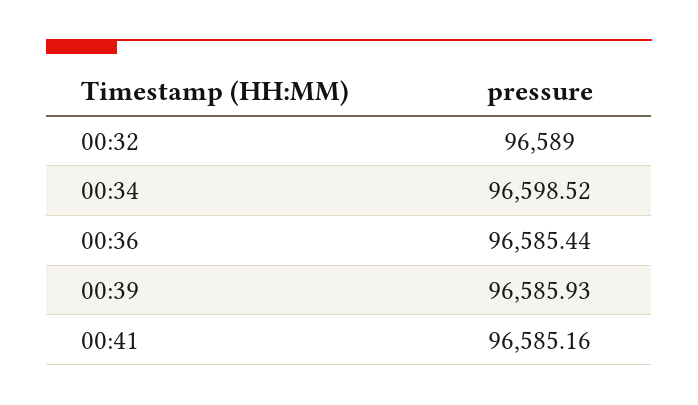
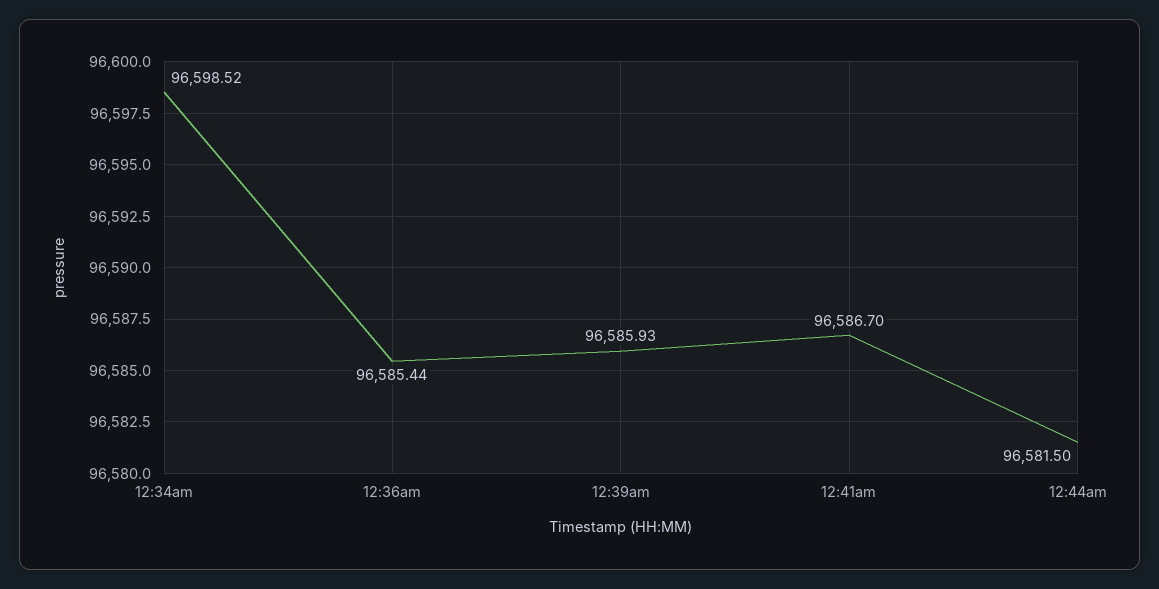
00:32: 96589 -> none
00:41: 96585.16 -> 96586.7
12:44am: none -> 96581.5

